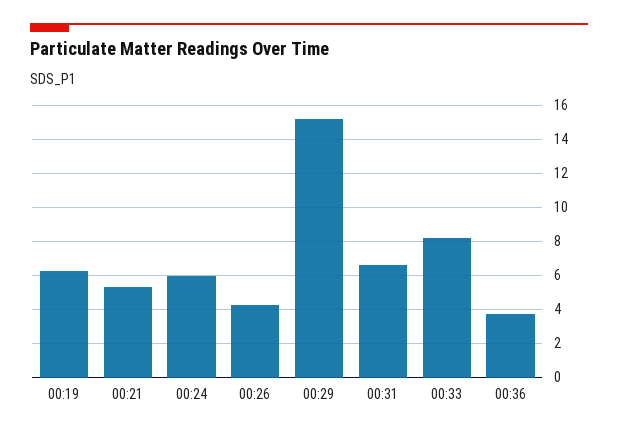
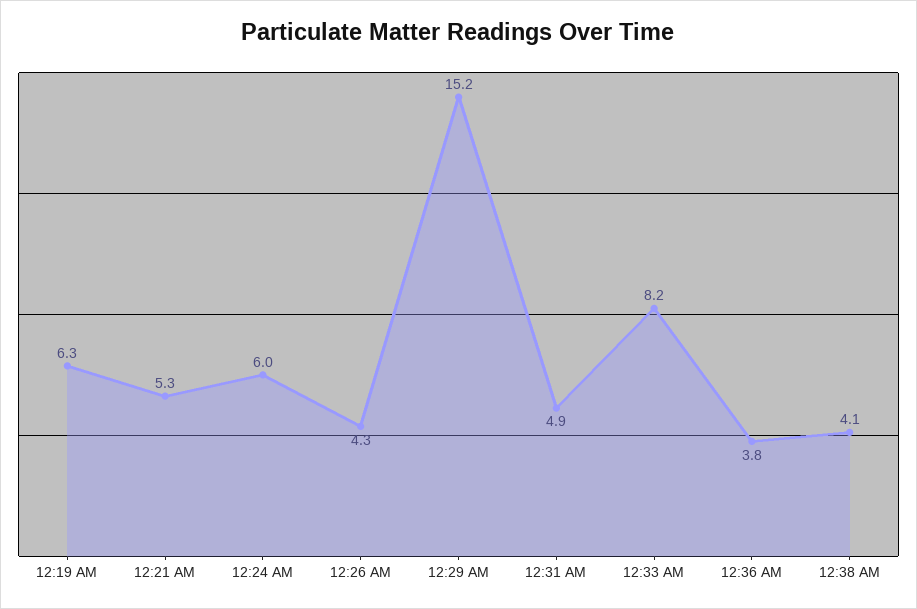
00:31: 6.5 -> 4.9
12:38 AM: none -> 4.1

